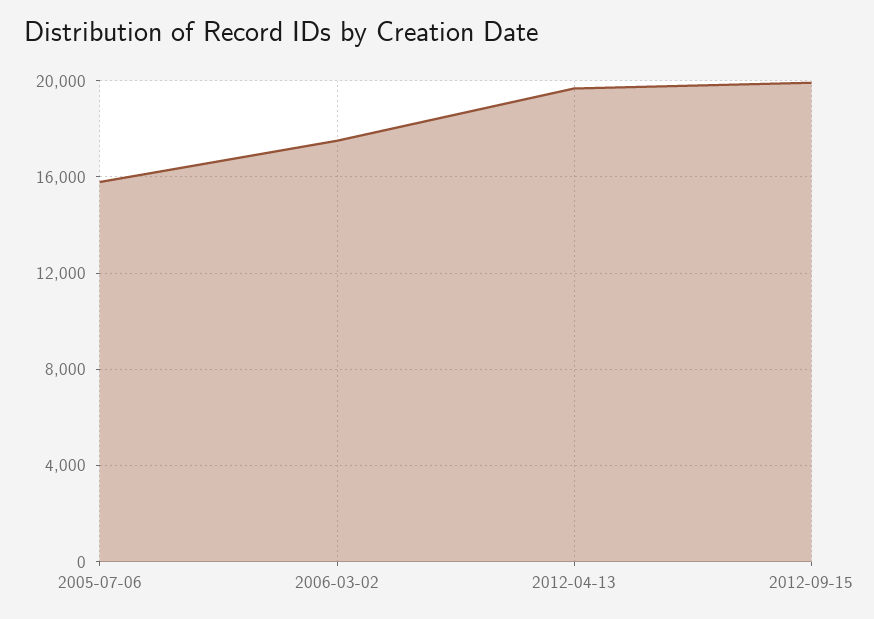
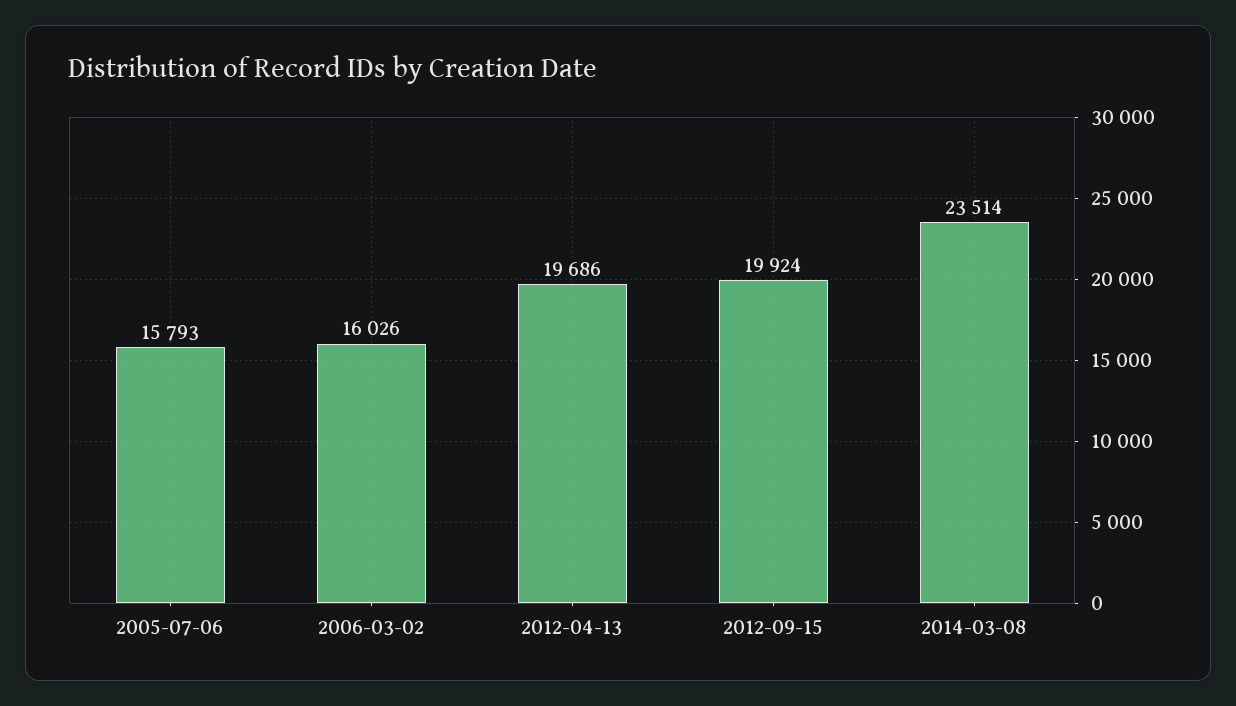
2006-03-02: 17500 -> 16026
2014-03-08: none -> 23514

